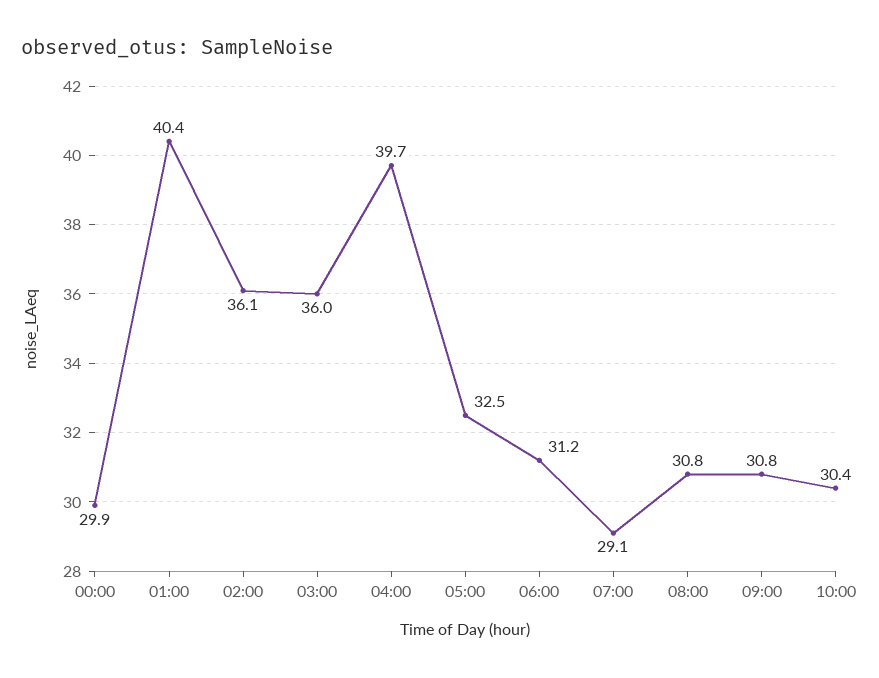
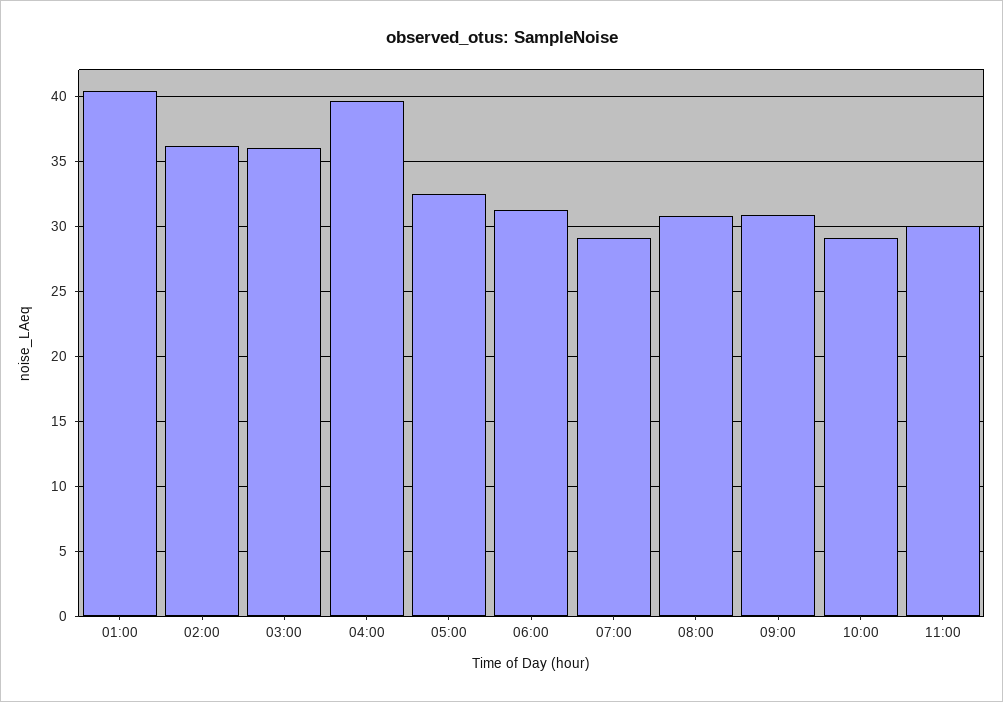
00:00: 29.9 -> none
10:00: 30.4 -> 29
11:00: none -> 30

